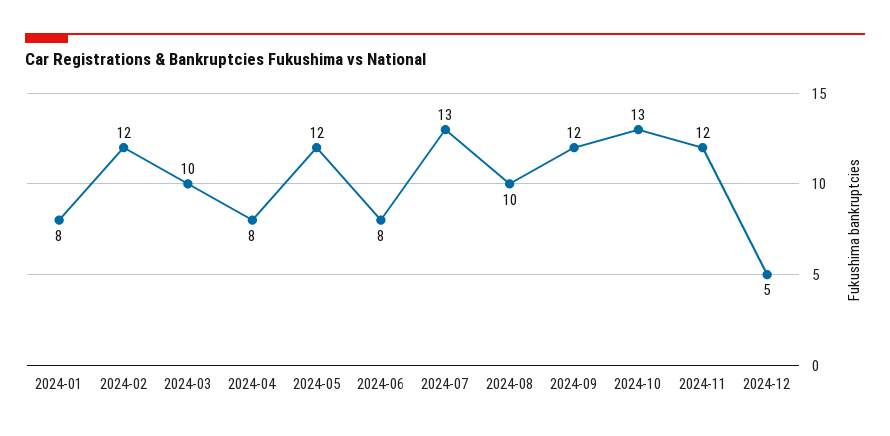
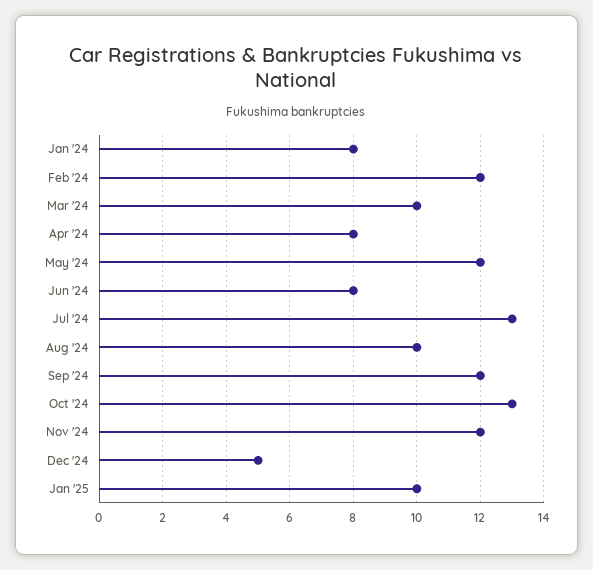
Jan '25: none -> 10

